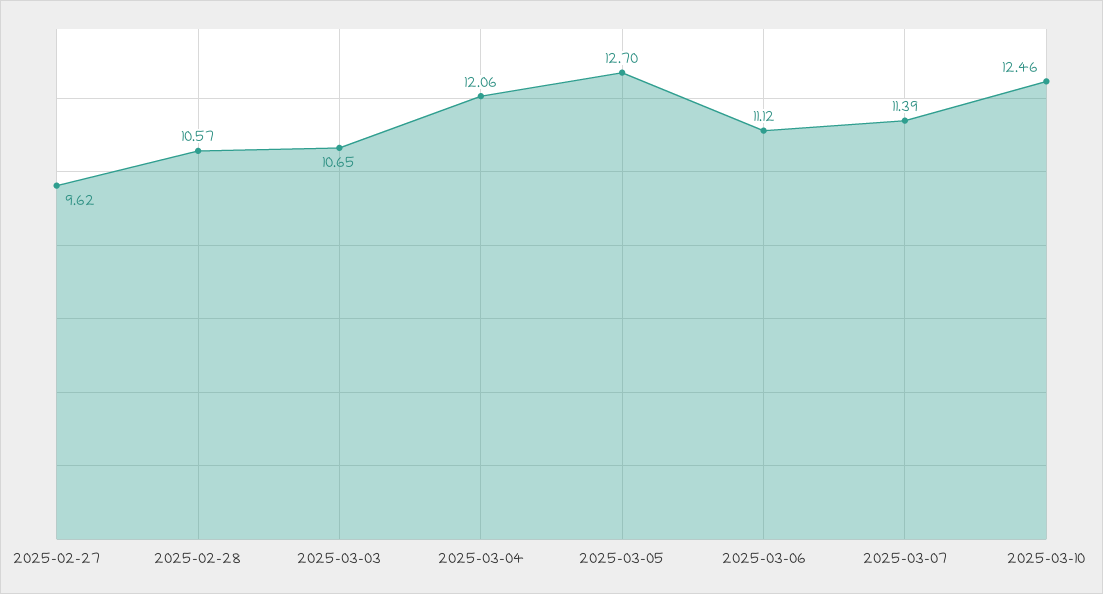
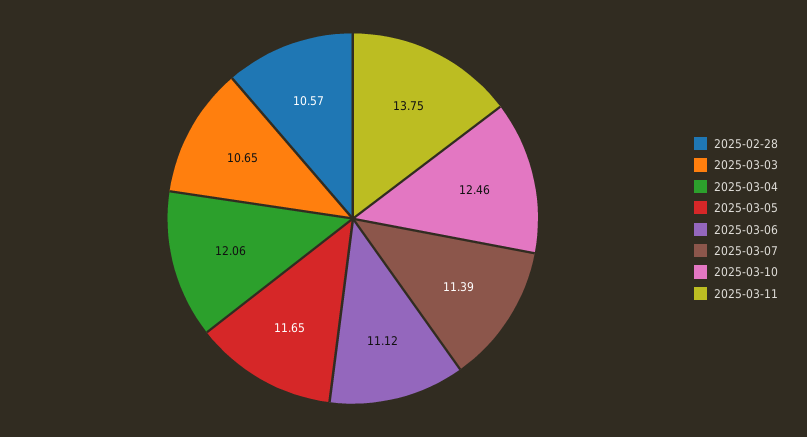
2025-02-27: 9.62 -> none
2025-03-05: 12.7 -> 11.65
2025-03-11: none -> 13.75

